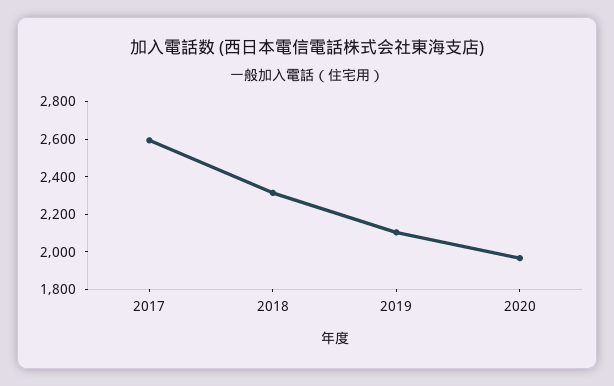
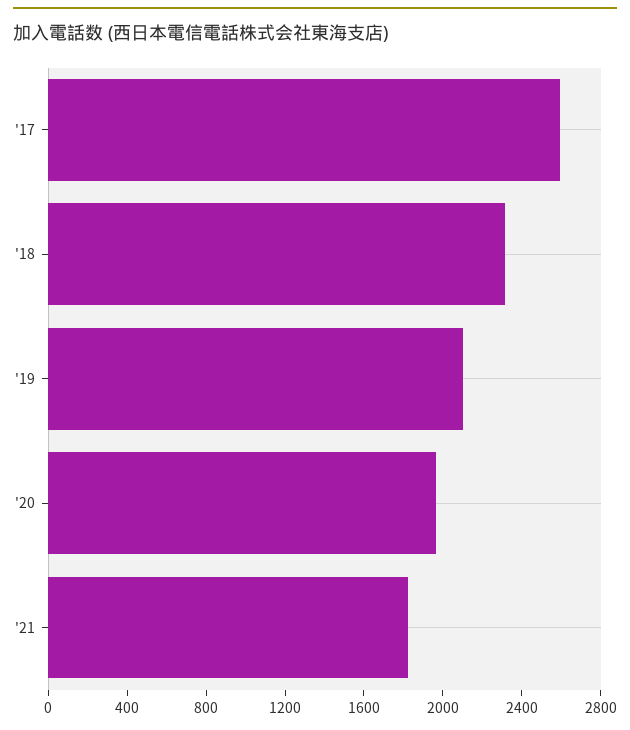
'21: none -> 1800

